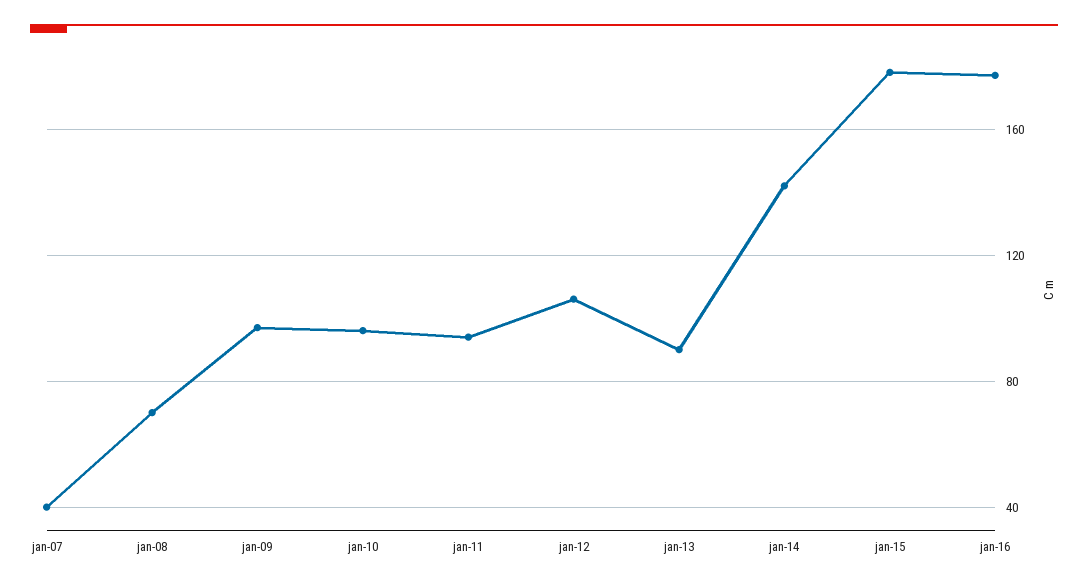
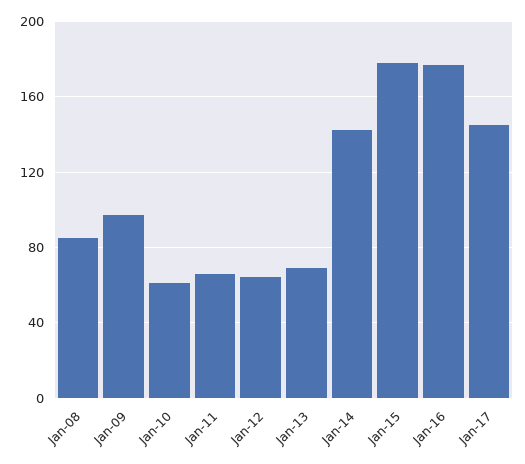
jan-07: 40 -> none
jan-08: 70 -> 85
jan-10: 95 -> 60
jan-11: 95 -> 65
jan-12: 105 -> 65
jan-13: 90 -> 70
Jan-17: none -> 145

